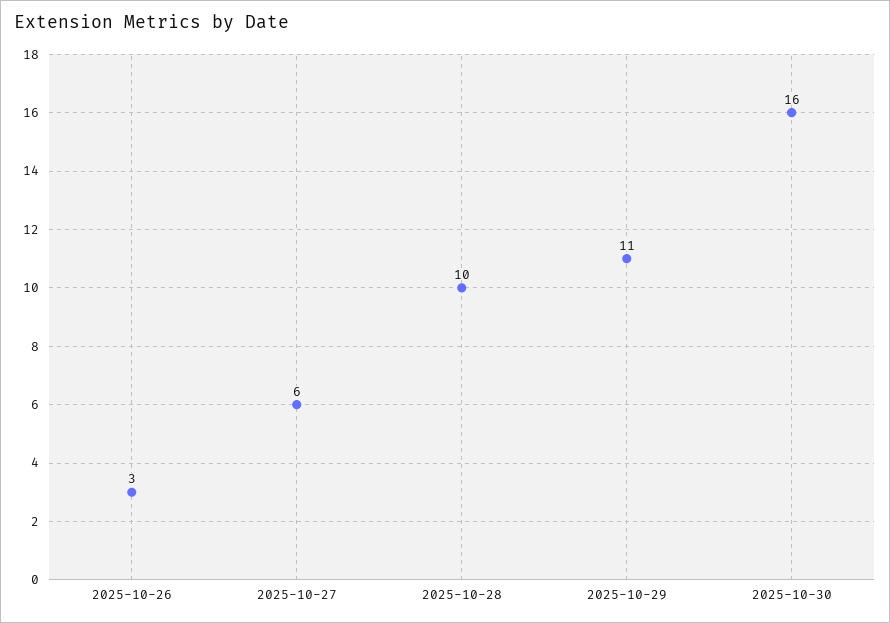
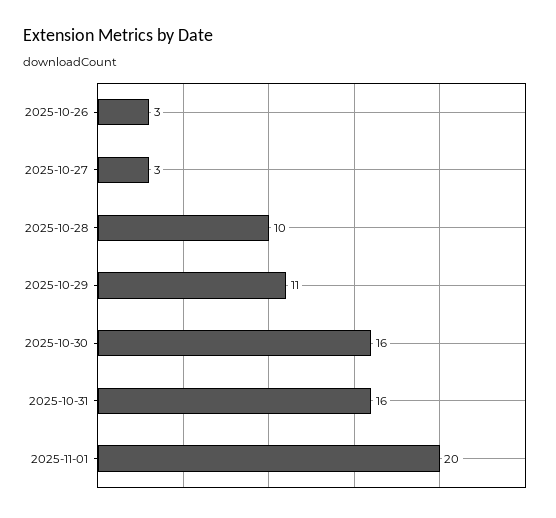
2025-10-27: 6 -> 3
2025-10-31: none -> 16
2025-11-01: none -> 20

